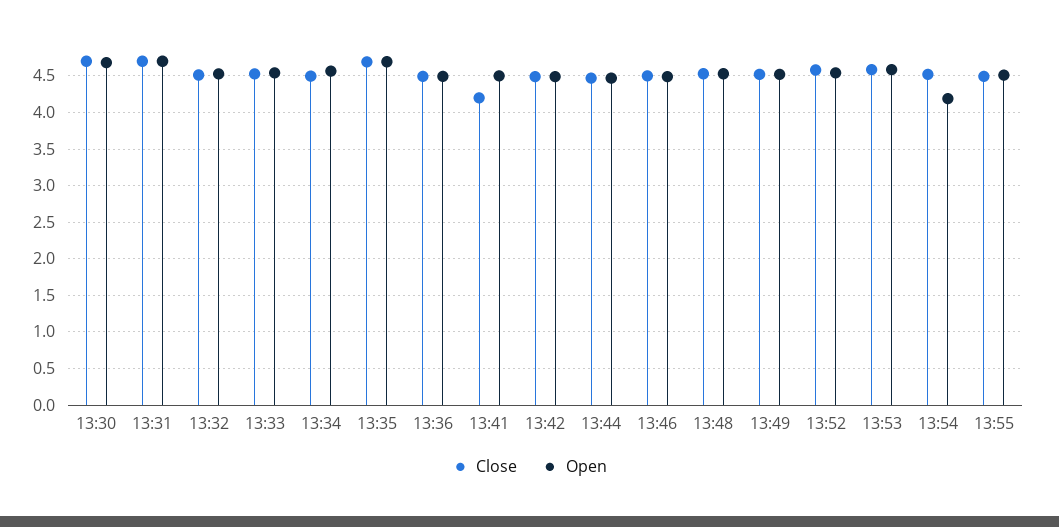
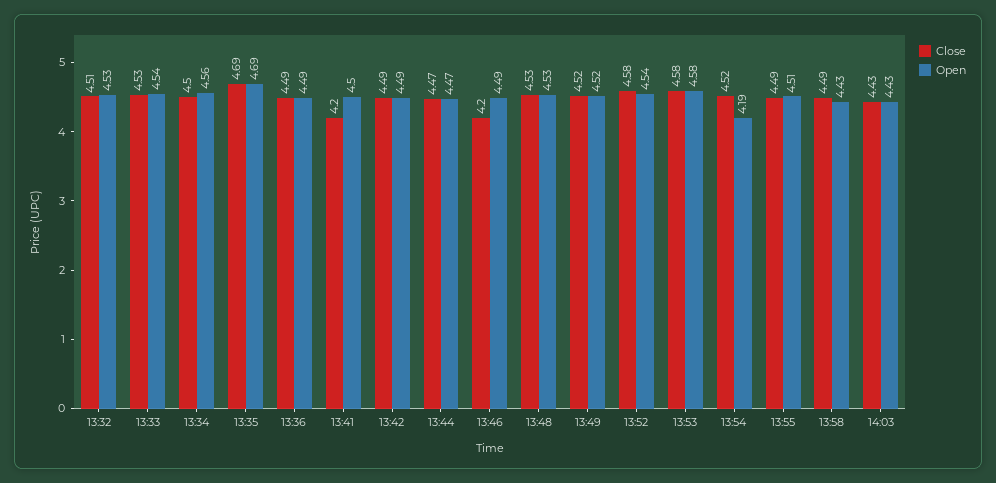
Close, 13:30: 4.7 -> none
Open, 13:30: 4.7 -> none
Close, 13:31: 4.7 -> none
Open, 13:31: 4.7 -> none
Close, 13:46: 4.5 -> 4.2
Close, 13:58: none -> 4.49
Open, 13:58: none -> 4.43
Close, 14:03: none -> 4.43
Open, 14:03: none -> 4.43

